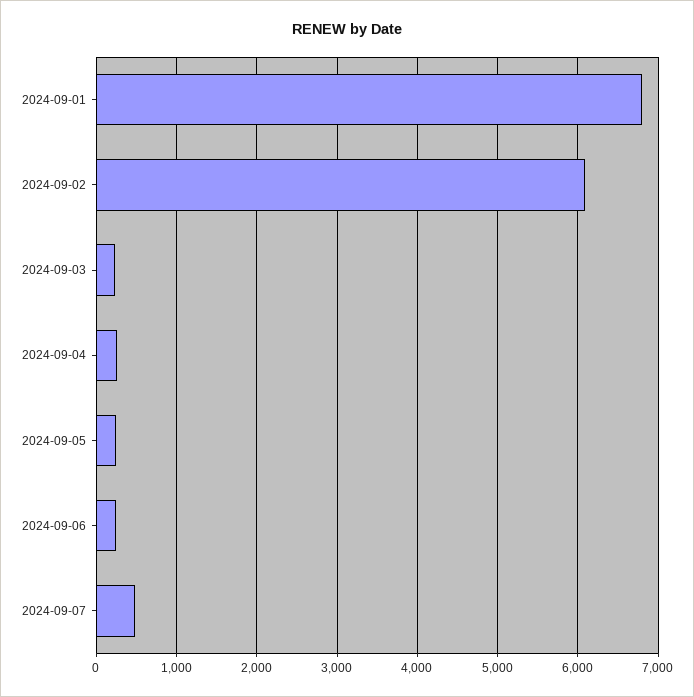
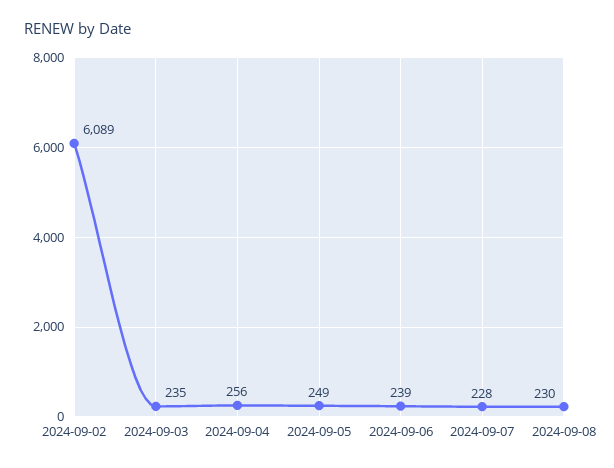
2024-09-01: 6800 -> none
2024-09-07: 500 -> 228
2024-09-08: none -> 230

